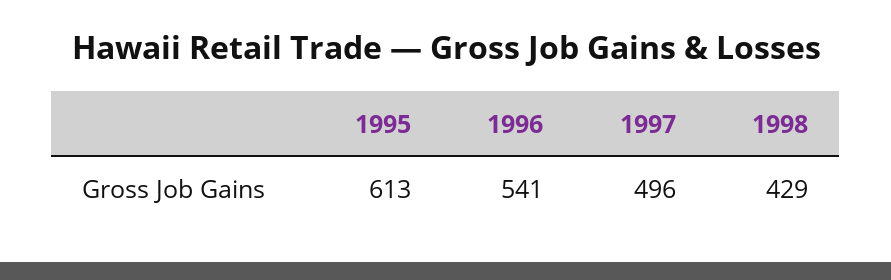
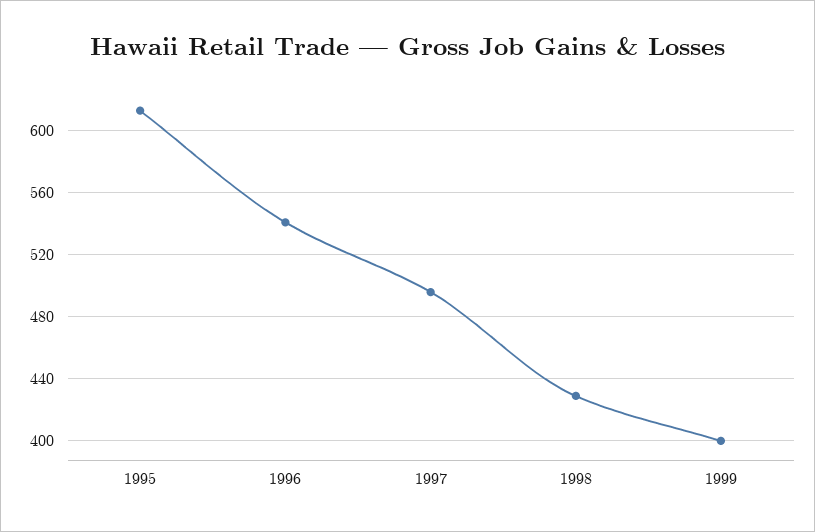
1999: none -> 400

